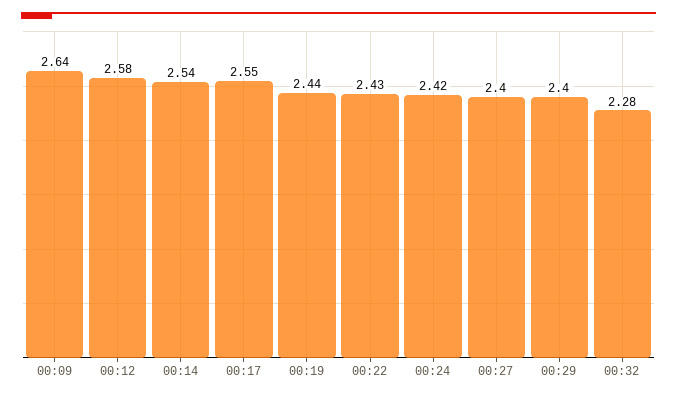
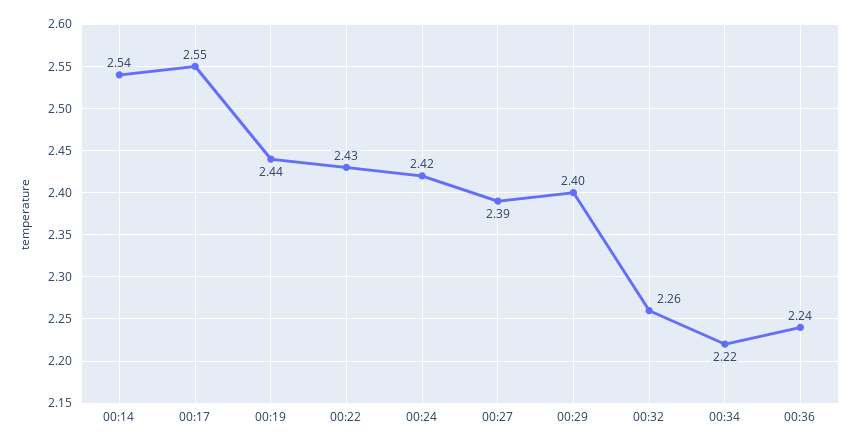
00:09: 2.64 -> none
00:12: 2.58 -> none
00:27: 2.4 -> 2.39
00:32: 2.28 -> 2.26
00:34: none -> 2.22
00:36: none -> 2.24

